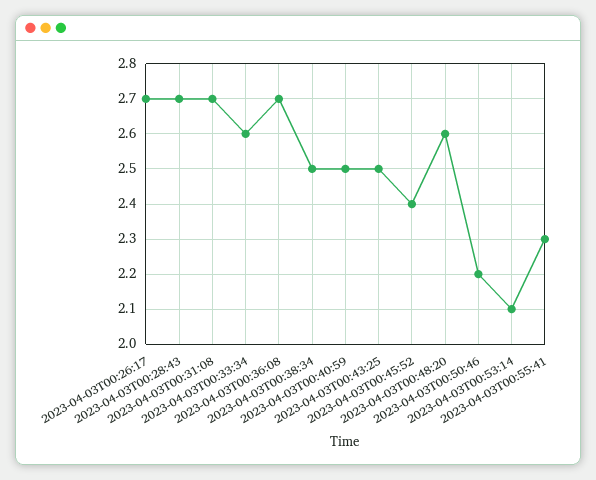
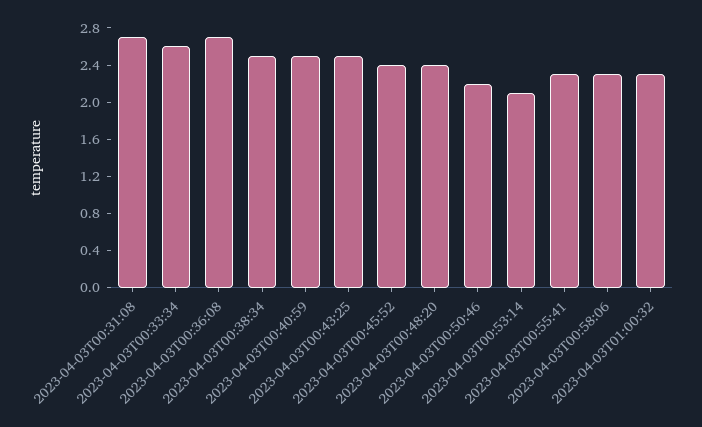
2023-04-03T00:26:17: 2.7 -> none
2023-04-03T00:28:43: 2.7 -> none
2023-04-03T00:48:20: 2.6 -> 2.4
2023-04-03T00:58:06: none -> 2.3
2023-04-03T01:00:32: none -> 2.3

